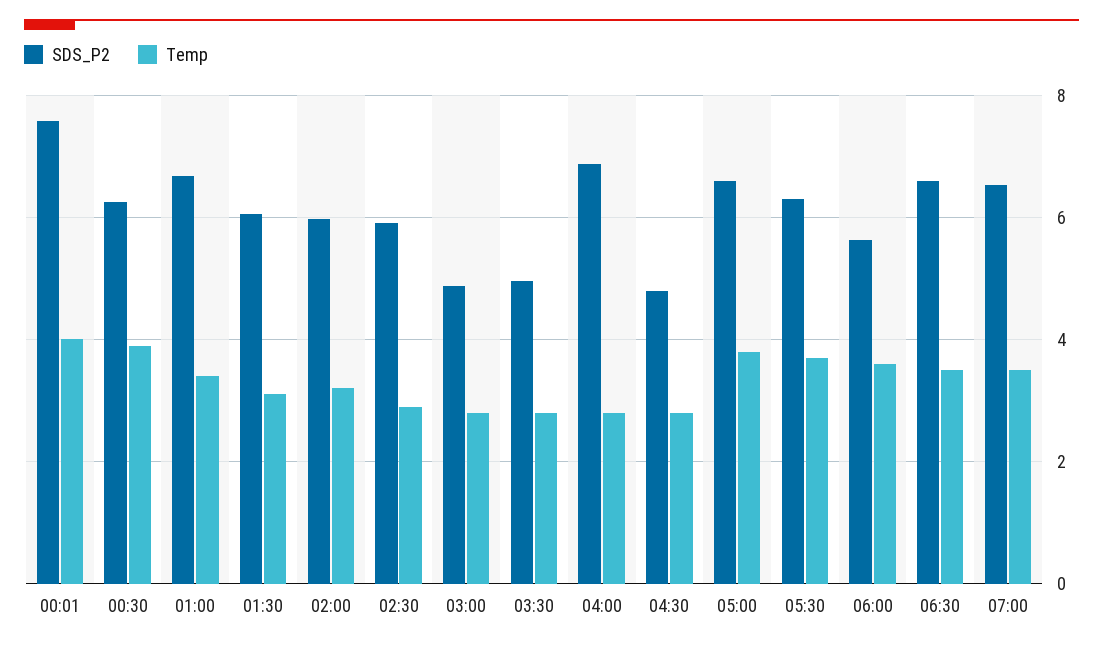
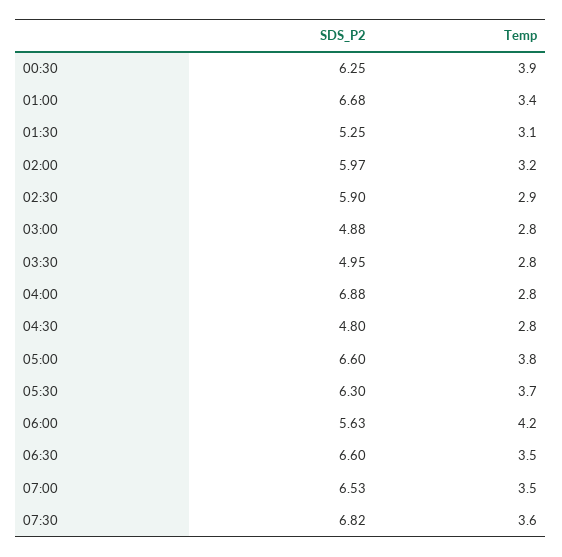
SDS_P2, 00:01: 7.6 -> none
Temp, 00:01: 4 -> none
SDS_P2, 01:30: 6 -> 5.25
Temp, 06:00: 3.6 -> 4.2
SDS_P2, 07:30: none -> 6.82
Temp, 07:30: none -> 3.6

